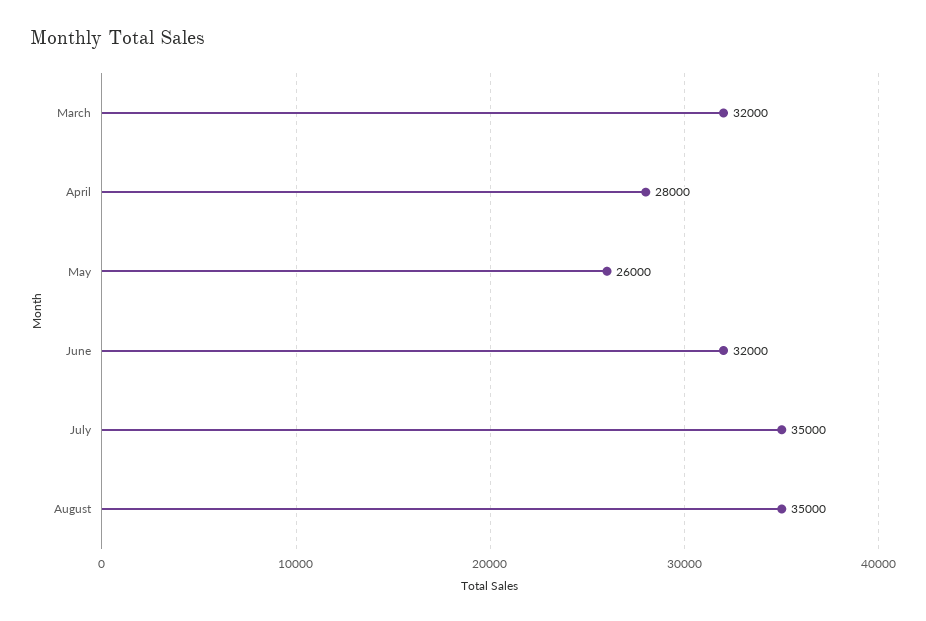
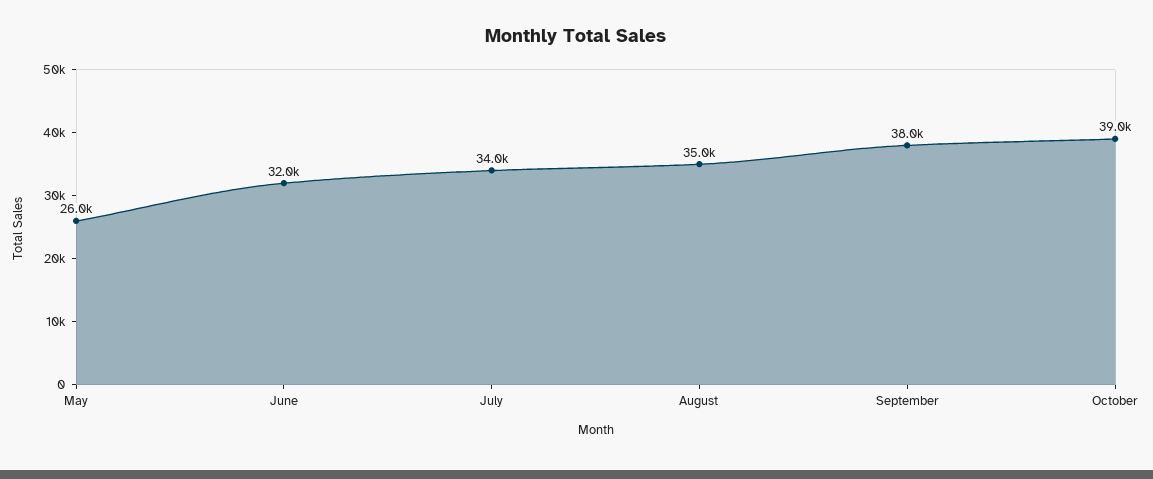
March: 32000 -> none
April: 28000 -> none
July: 35000 -> 34000
September: none -> 38000
October: none -> 39000

